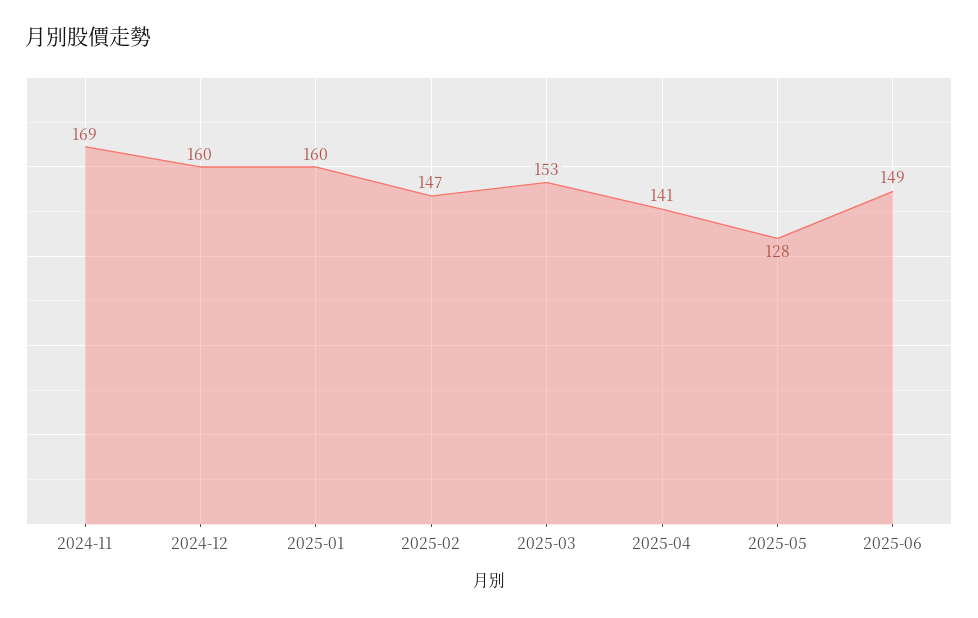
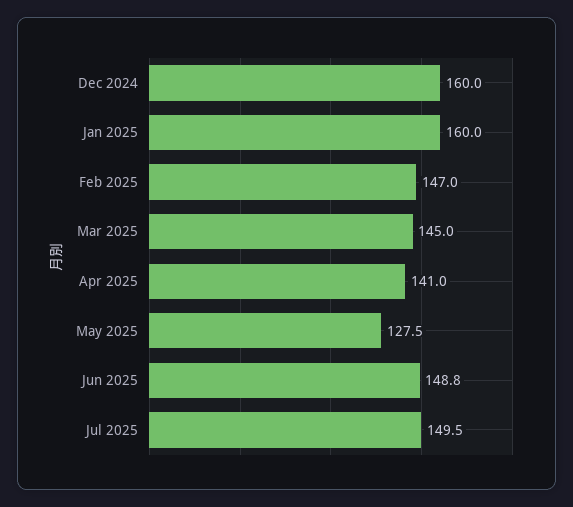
2024-11: 169 -> none
2025-03: 153 -> 145
Jul 2025: none -> 149.5

